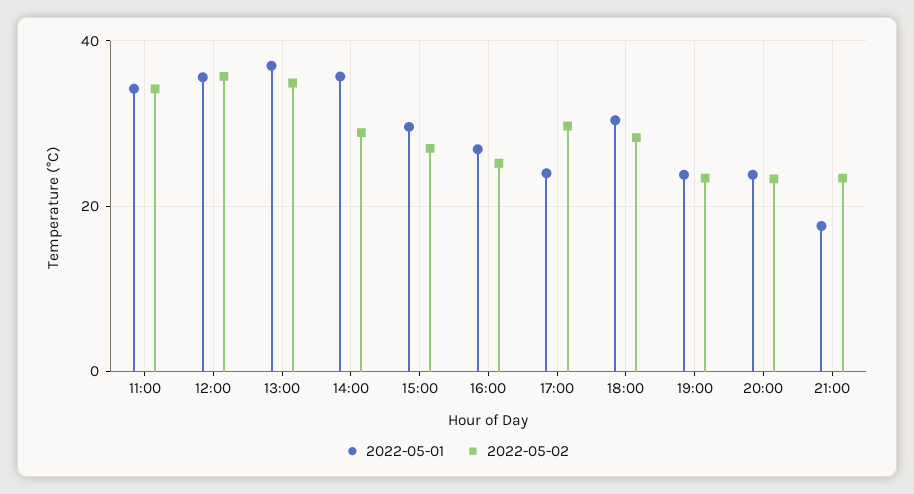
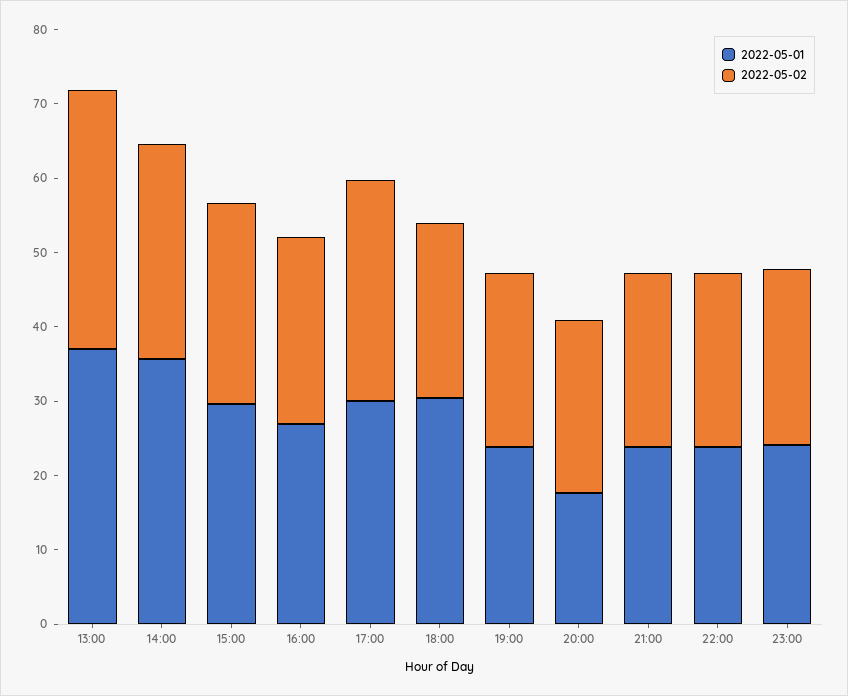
2022-05-01, 11:00: 34 -> none
2022-05-02, 11:00: 34 -> none
2022-05-01, 12:00: 36 -> none
2022-05-02, 12:00: 36 -> none
2022-05-01, 17:00: 24 -> 30
2022-05-02, 18:00: 28 -> 24
2022-05-01, 20:00: 24 -> 18
2022-05-01, 21:00: 18 -> 24
2022-05-01, 22:00: none -> 24
2022-05-02, 22:00: none -> 24
2022-05-01, 23:00: none -> 24
2022-05-02, 23:00: none -> 24

